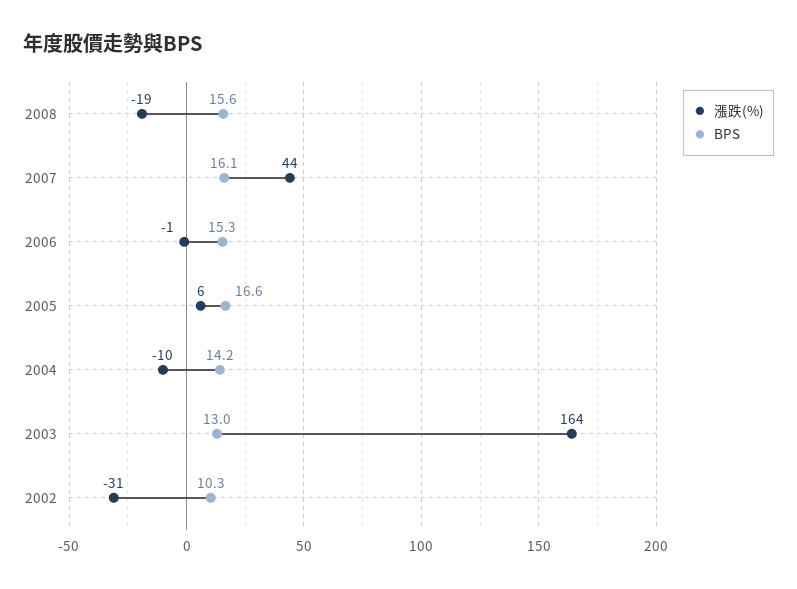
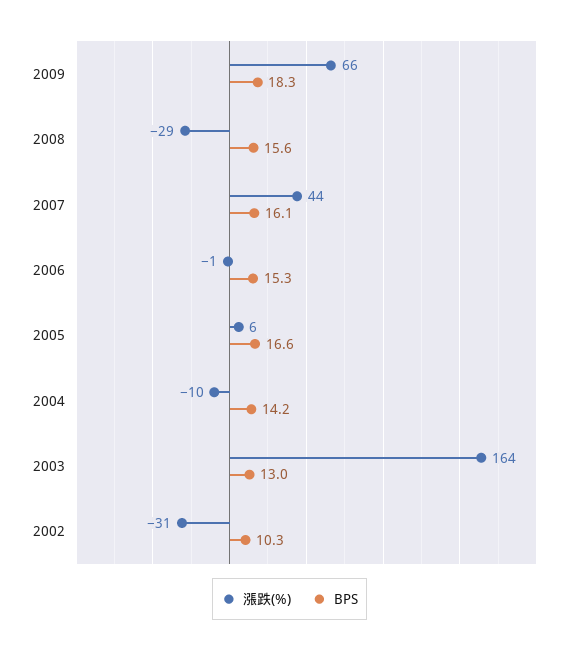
漲跌(%), 2008: -19 -> -29
漲跌(%), 2009: none -> 66
BPS, 2009: none -> 18.3

